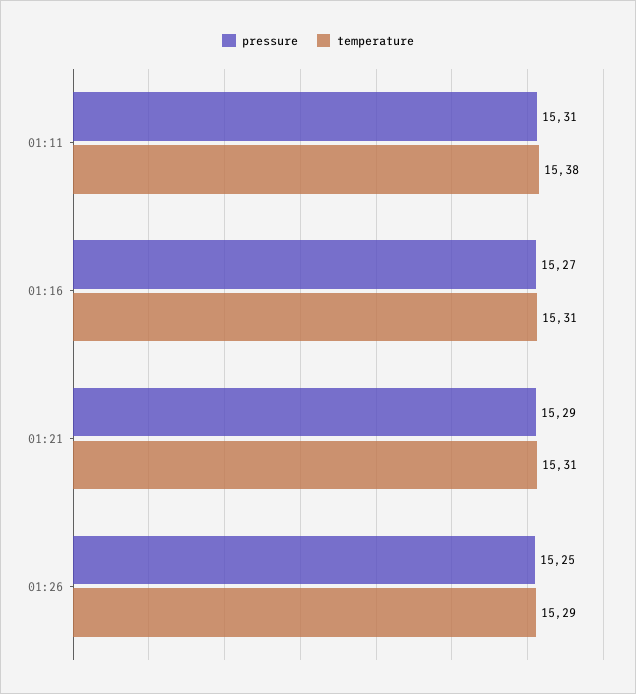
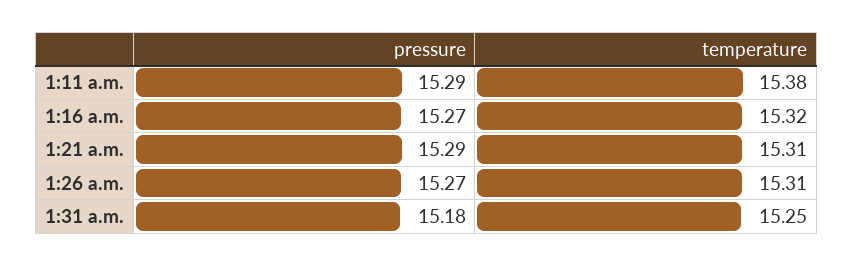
pressure, 01:11: 15.31 -> 15.29
temperature, 01:16: 15.31 -> 15.32
pressure, 01:26: 15.25 -> 15.27
temperature, 01:26: 15.29 -> 15.31
pressure, 1:31 a.m.: none -> 15.18
temperature, 1:31 a.m.: none -> 15.25

